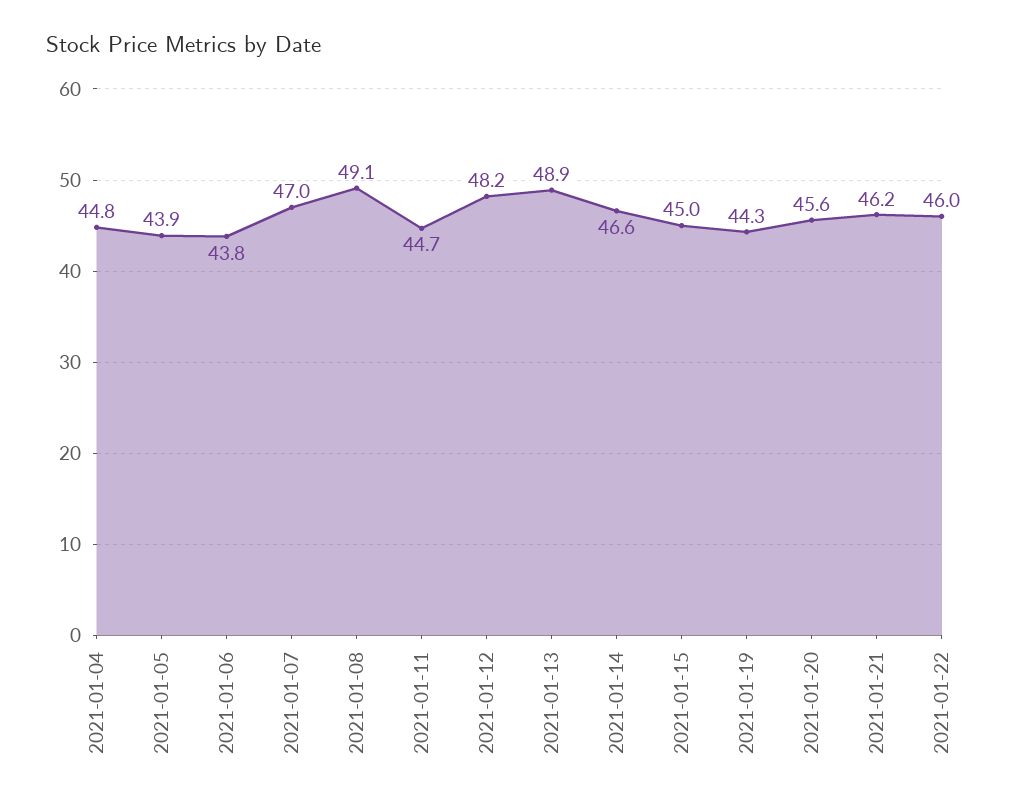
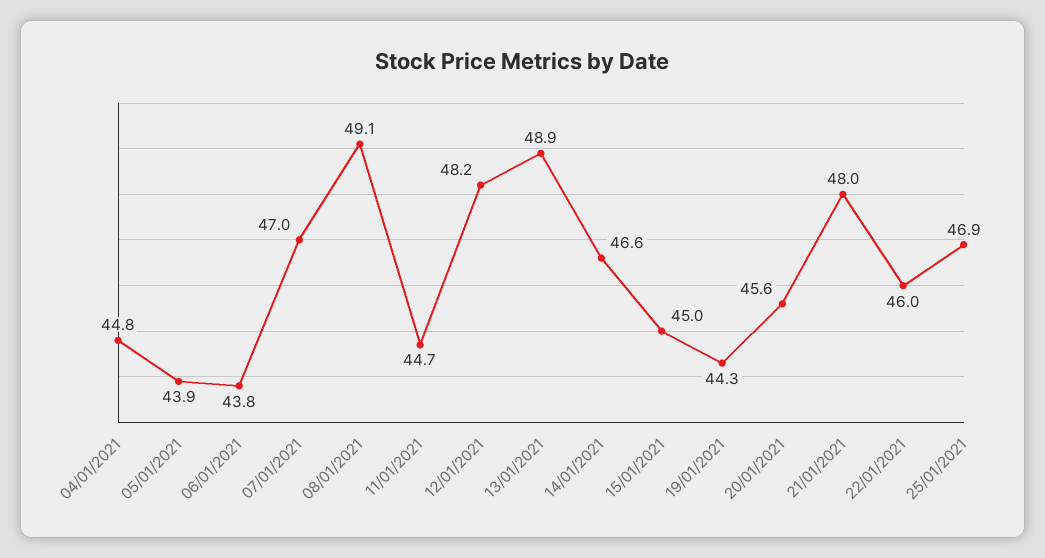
2021-01-21: 46.2 -> 48
25/01/2021: none -> 46.9

